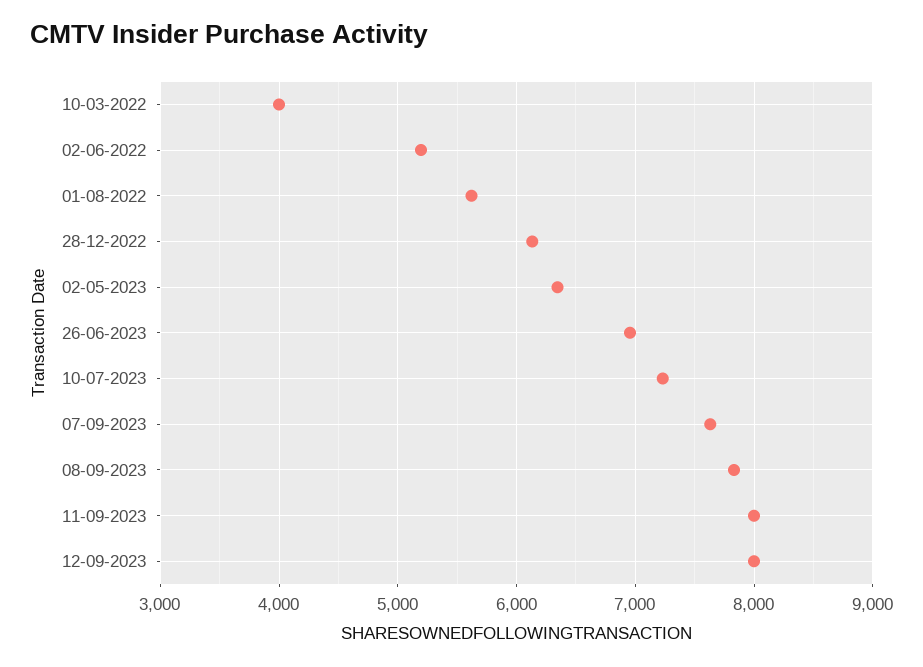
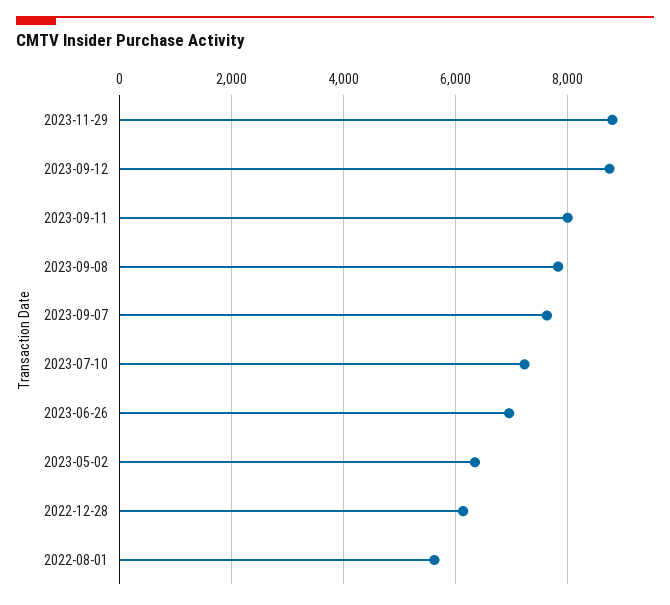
10-03-2022: 4000 -> none
02-06-2022: 5200 -> none
12-09-2023: 8000 -> 8800
2023-11-29: none -> 8800

